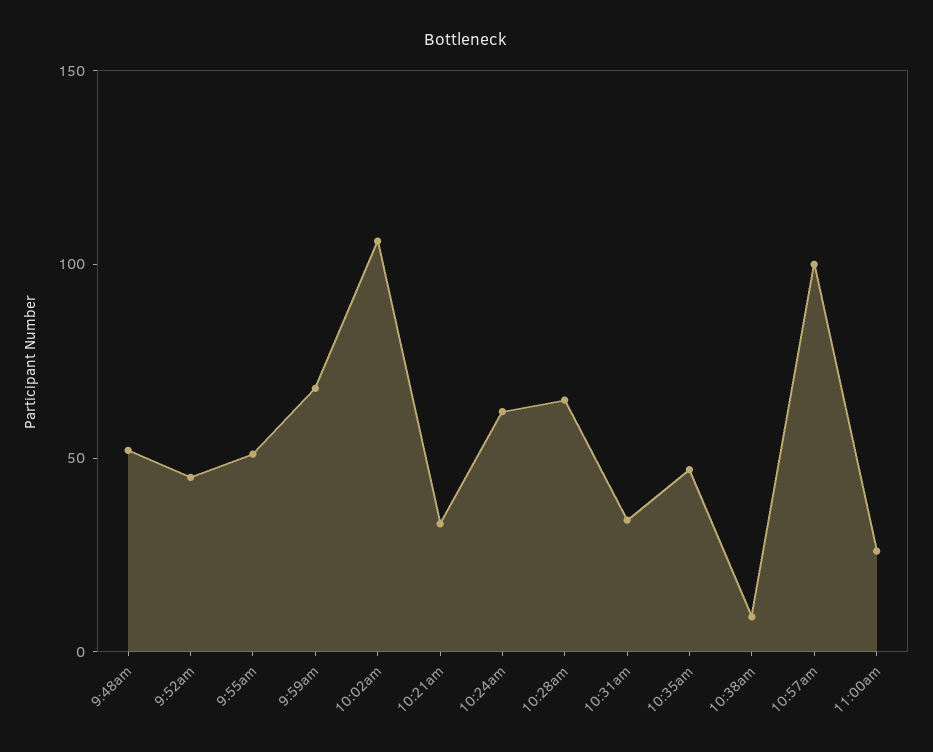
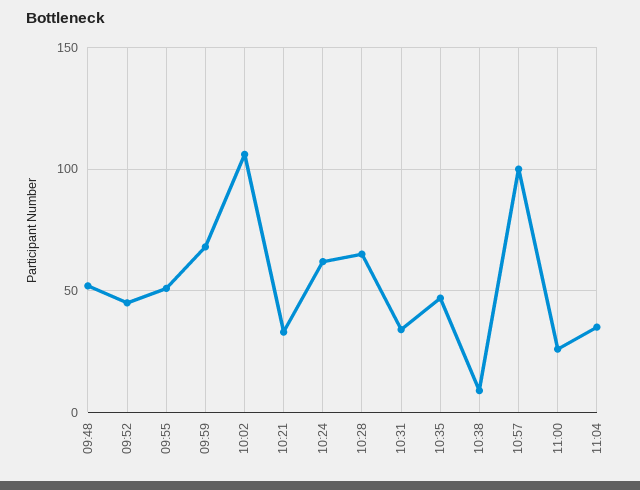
11:04: none -> 35

